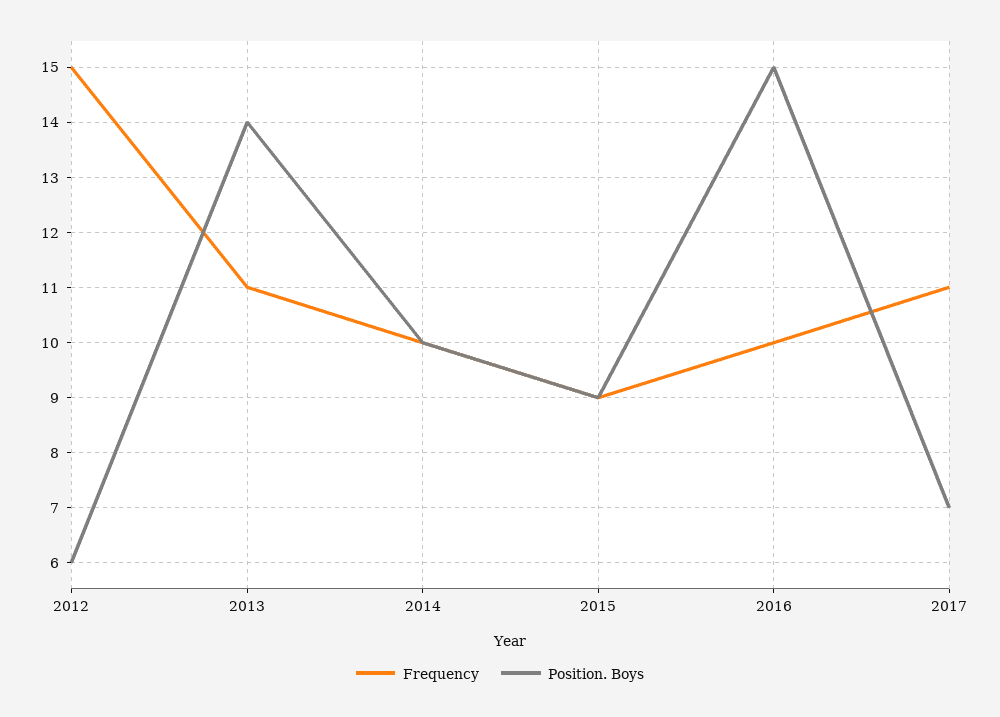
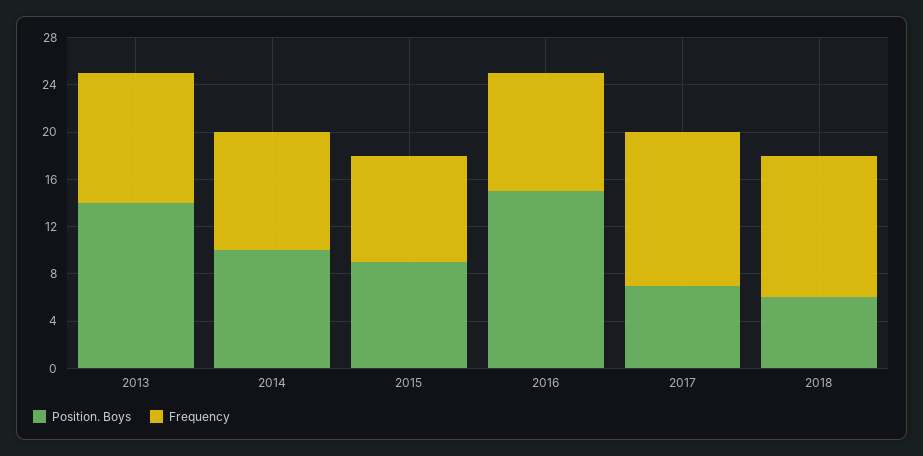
Frequency, 2012: 15 -> none
Position. Boys, 2012: 6 -> none
Frequency, 2017: 11 -> 13
Position. Boys, 2018: none -> 6
Frequency, 2018: none -> 12

